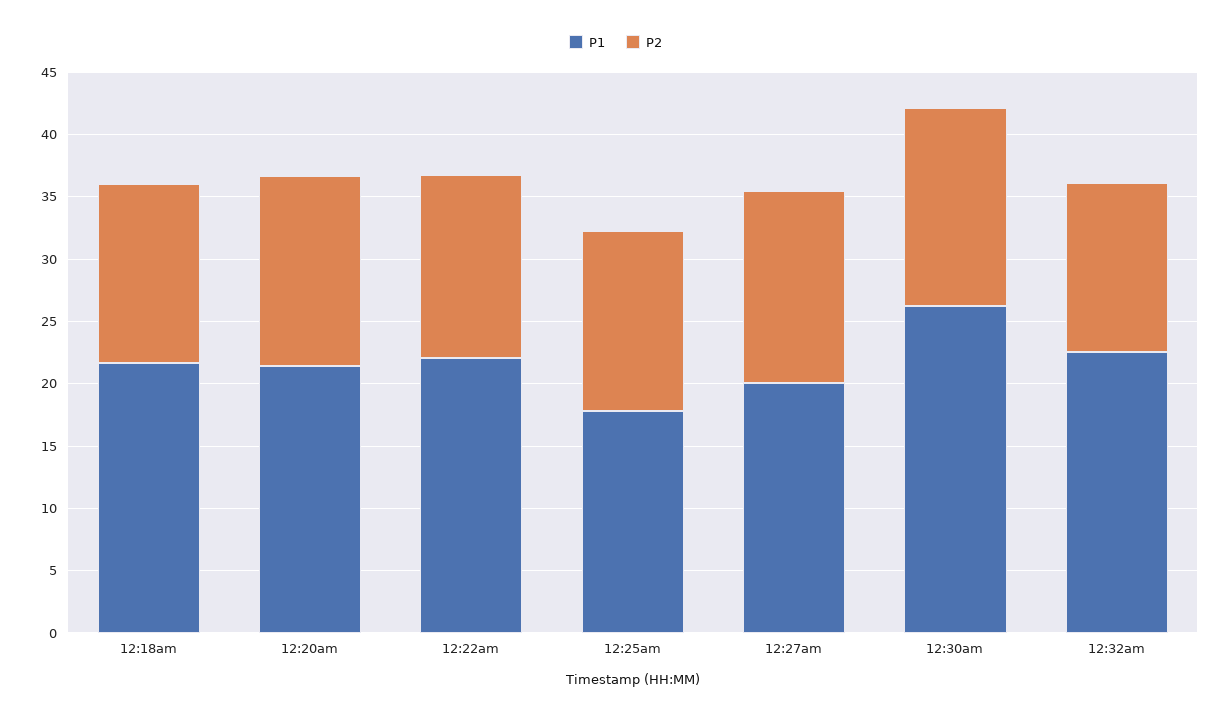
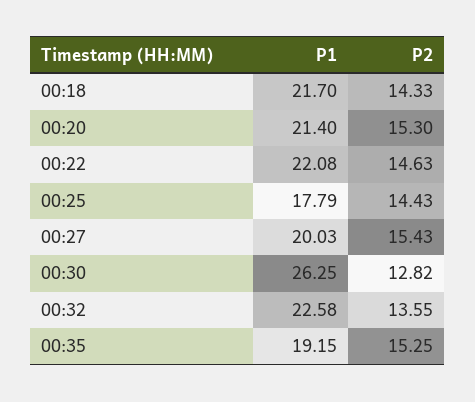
P2, 12:30am: 16 -> 12.82
P1, 00:35: none -> 19.15
P2, 00:35: none -> 15.25

